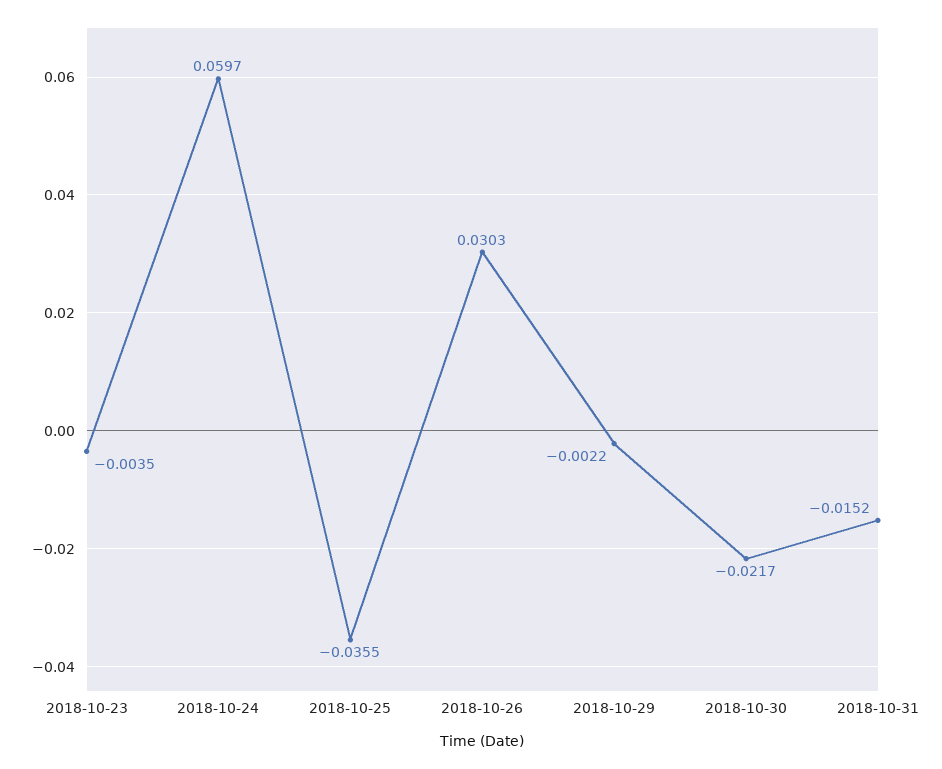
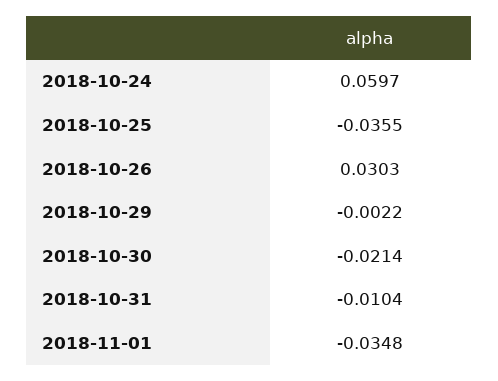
2018-10-23: -0.0035 -> none
2018-10-30: -0.0217 -> -0.0214
2018-10-31: -0.0152 -> -0.0104
2018-11-01: none -> -0.0348

